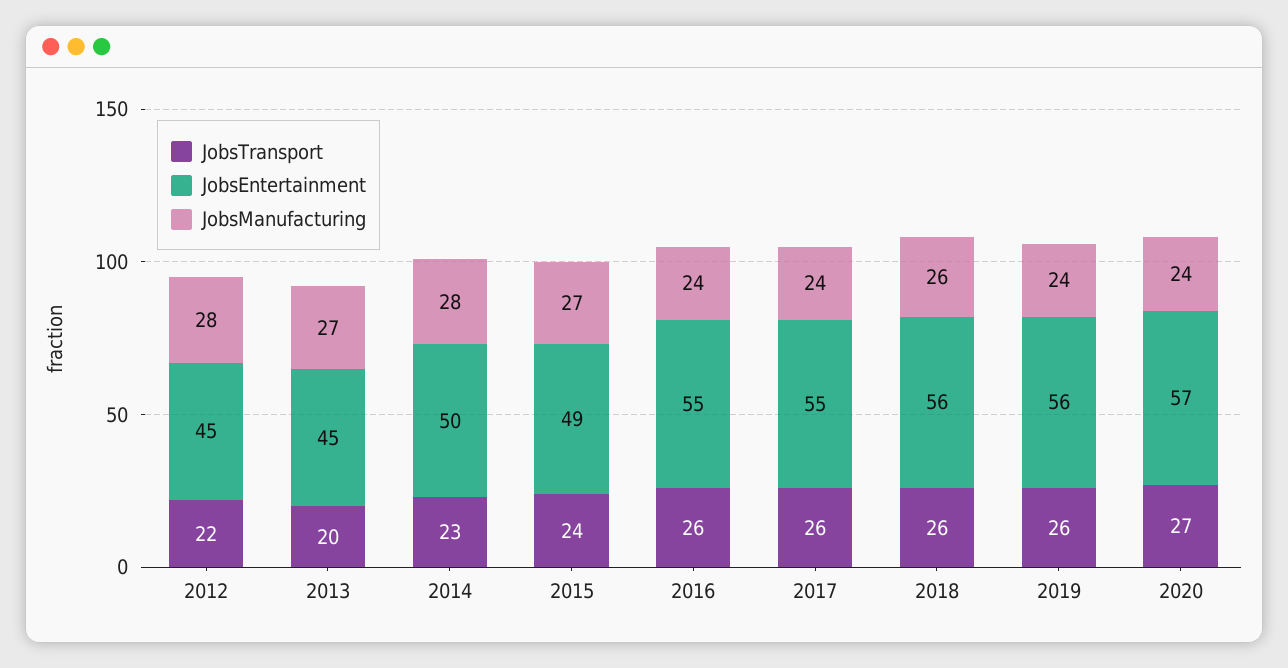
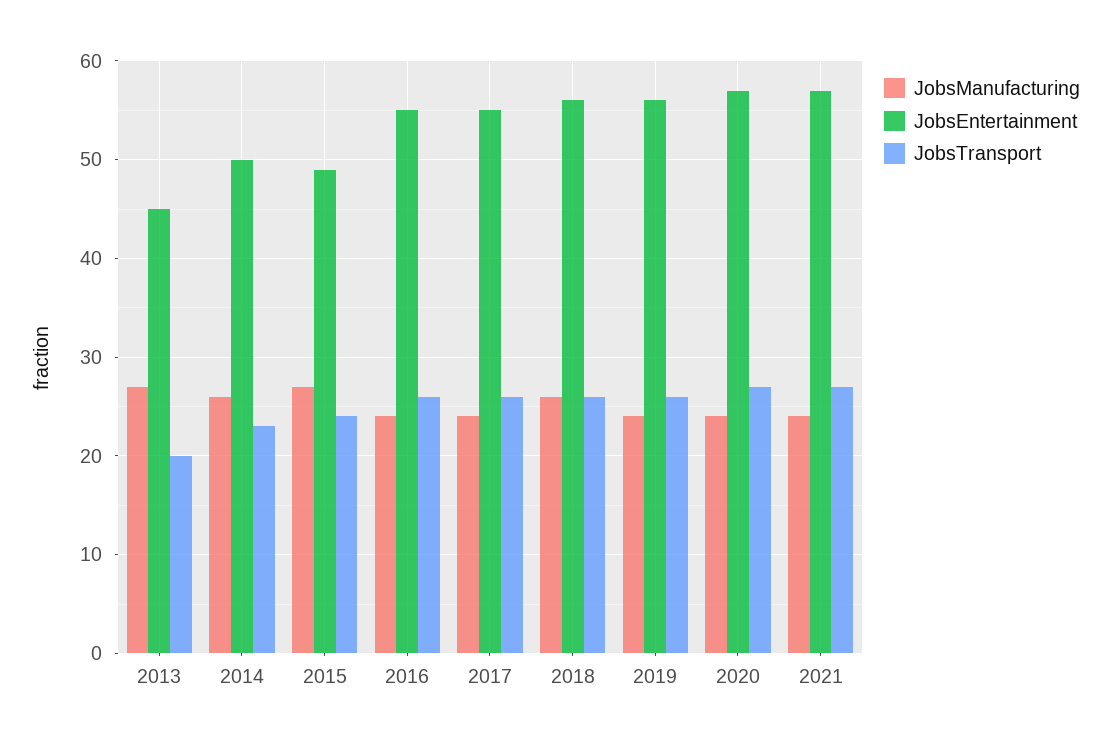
JobsTransport, 2012: 22 -> none
JobsEntertainment, 2012: 45 -> none
JobsManufacturing, 2012: 28 -> none
JobsManufacturing, 2014: 28 -> 26
JobsManufacturing, 2021: none -> 24
JobsEntertainment, 2021: none -> 57
JobsTransport, 2021: none -> 27

